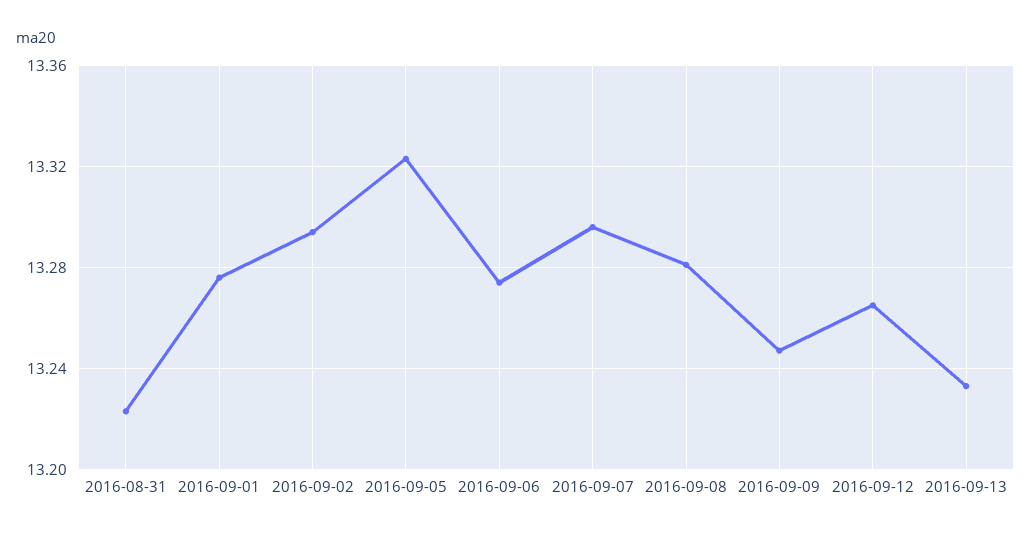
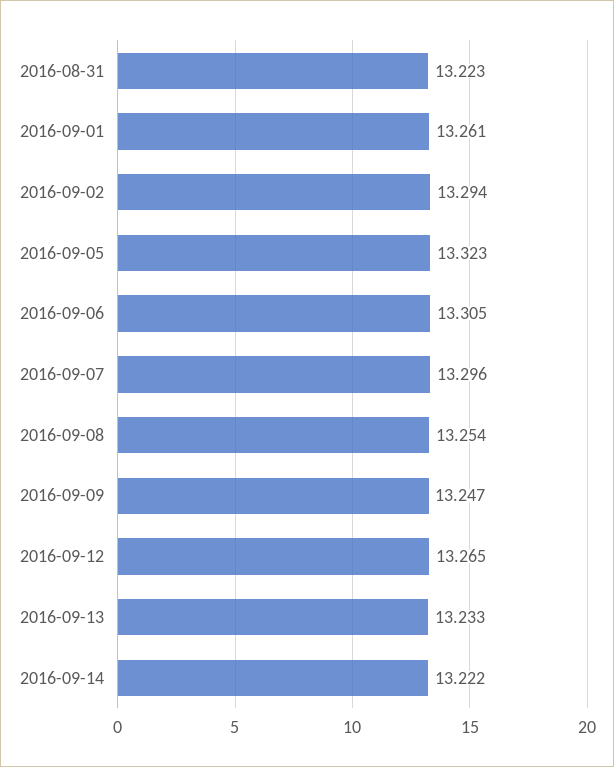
2016-09-01: 13.275 -> 13.261
2016-09-06: 13.275 -> 13.305
2016-09-08: 13.28 -> 13.254
2016-09-14: none -> 13.222

